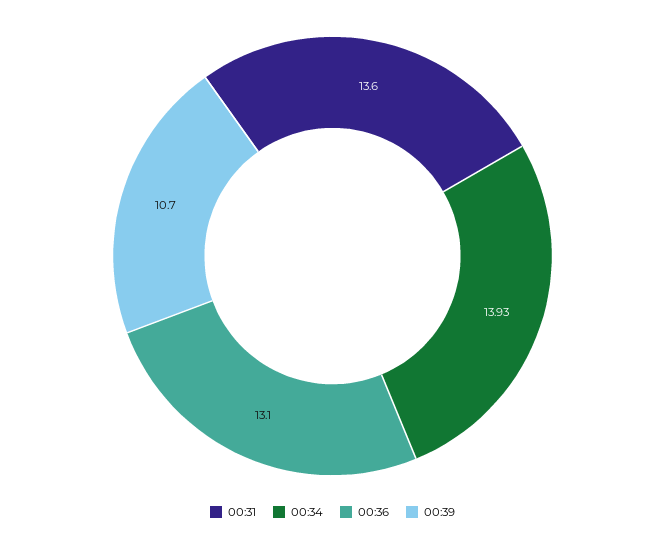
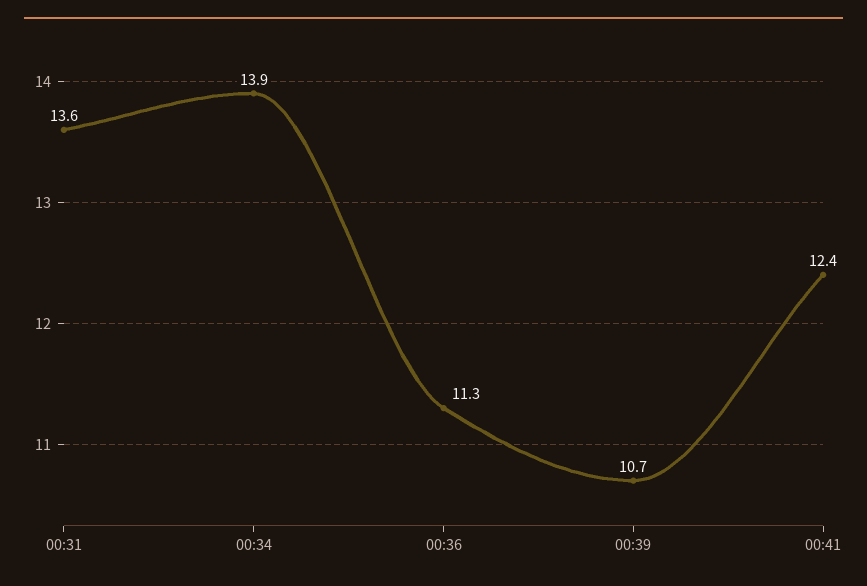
00:36: 13.1 -> 11.3
00:41: none -> 12.4

